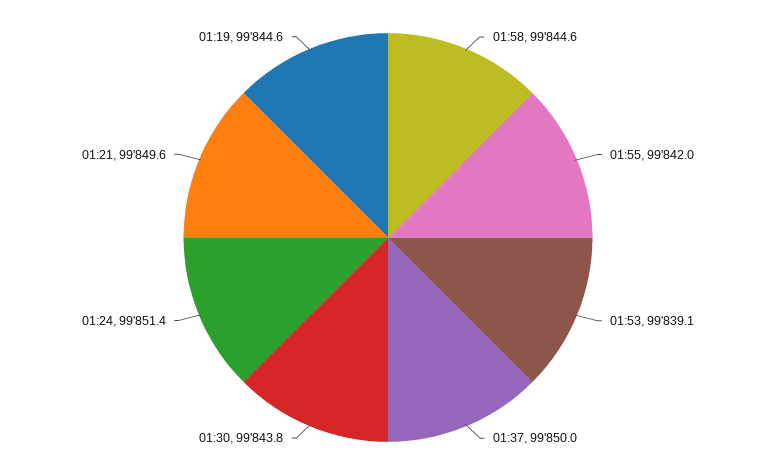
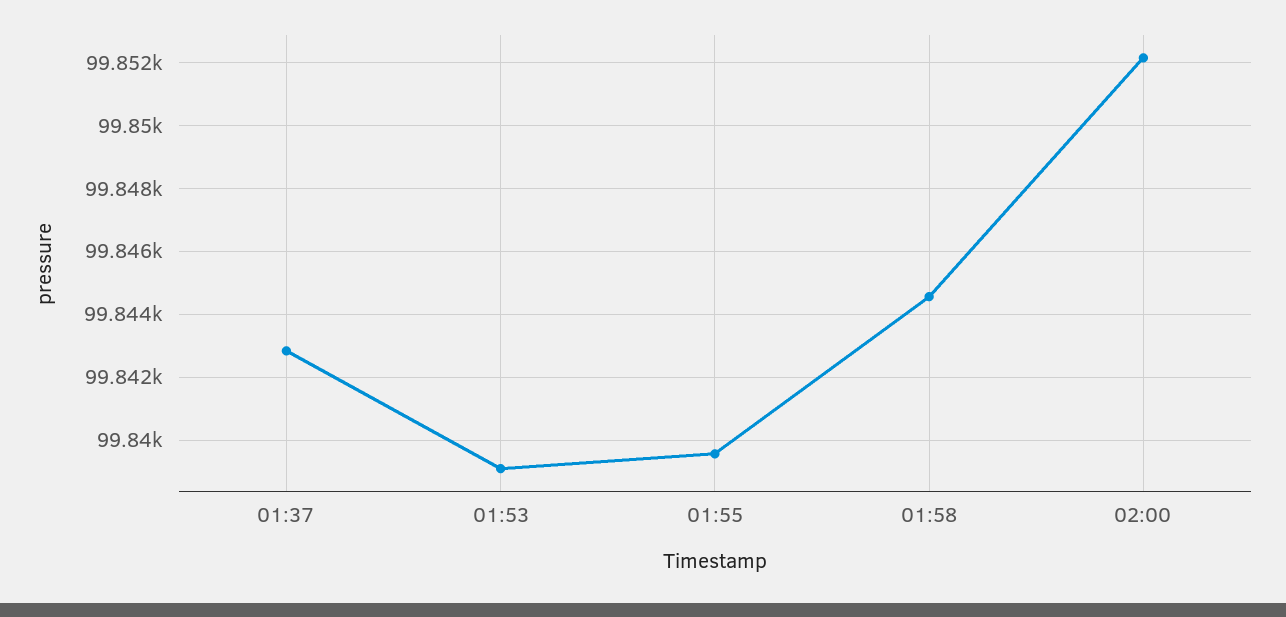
01:55: 99842 -> 99839.6
01:37: 99850 -> 99842.8
01:30: 99843.8 -> none
01:24: 99851.4 -> none
01:21: 99849.6 -> none
01:19: 99844.6 -> none
02:00: none -> 99852.2

